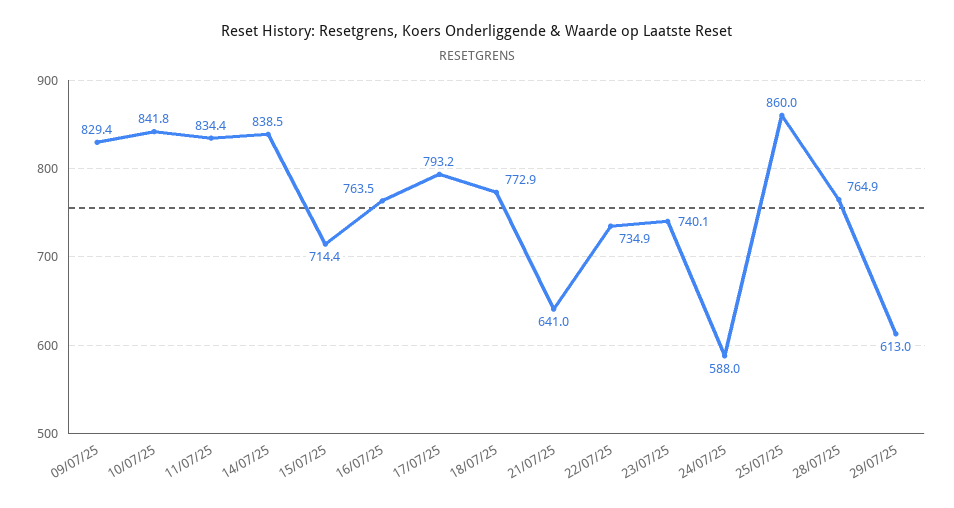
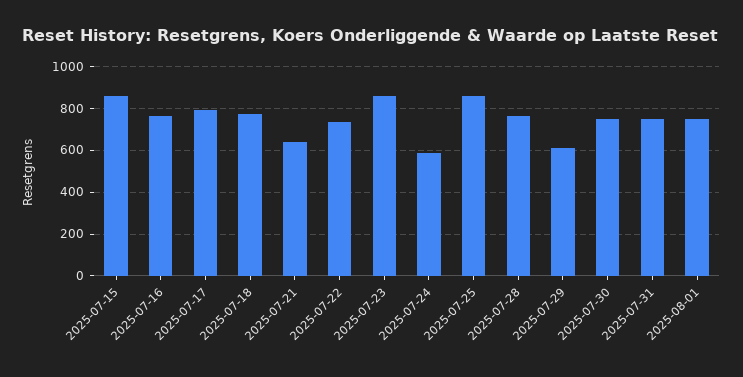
09/07/25: 829.4 -> none
10/07/25: 841.8 -> none
11/07/25: 834.4 -> none
14/07/25: 838.5 -> none
15/07/25: 714.4 -> 850
23/07/25: 740.1 -> 850
2025-07-30: none -> 750
2025-07-31: none -> 750
2025-08-01: none -> 750

